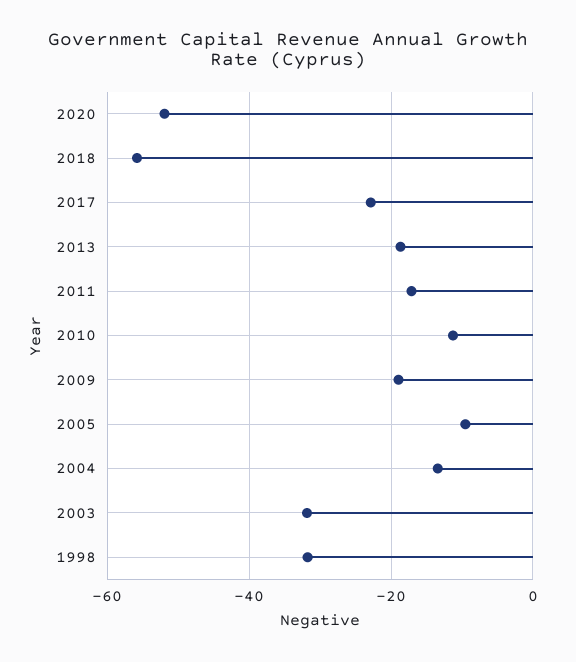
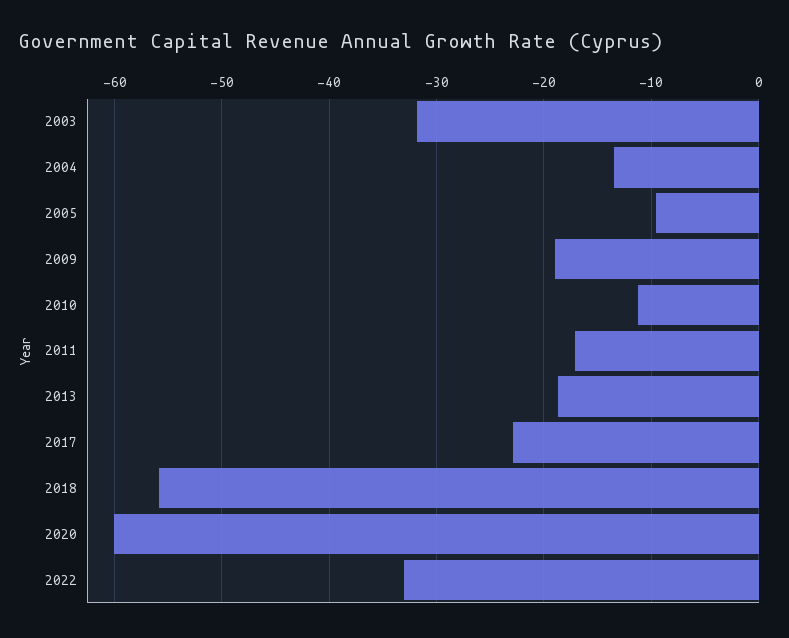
2020: -52 -> -60
1998: -32 -> none
2022: none -> -33

